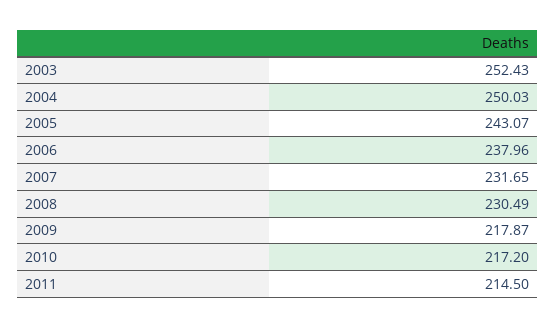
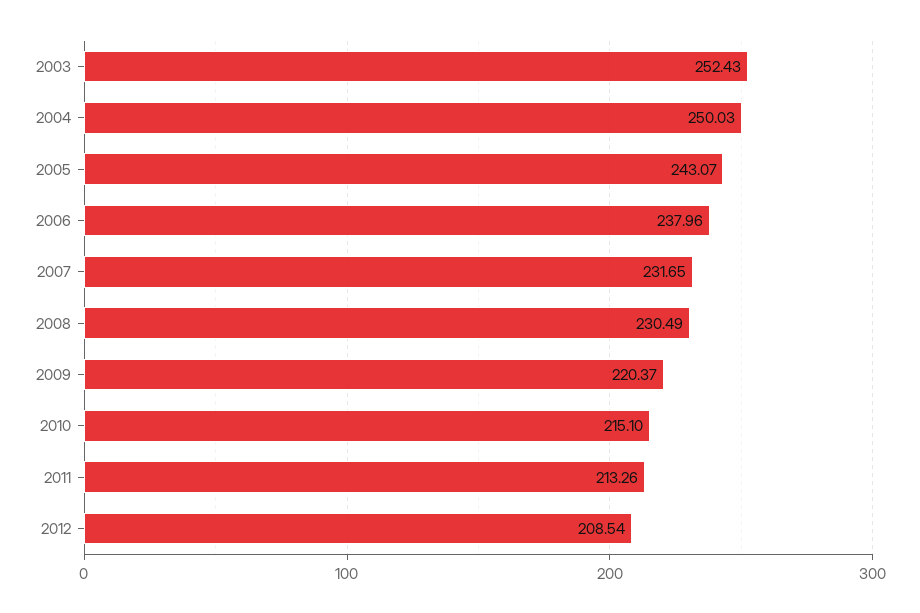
2009: 217.87 -> 220.37
2010: 217.2 -> 215.1
2011: 214.5 -> 213.26
2012: none -> 208.54

